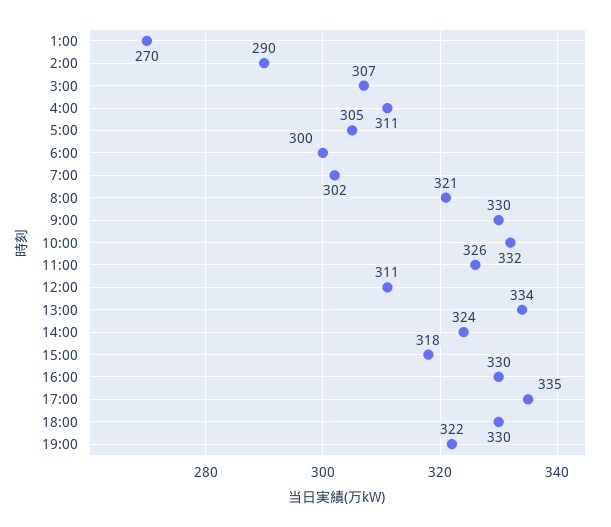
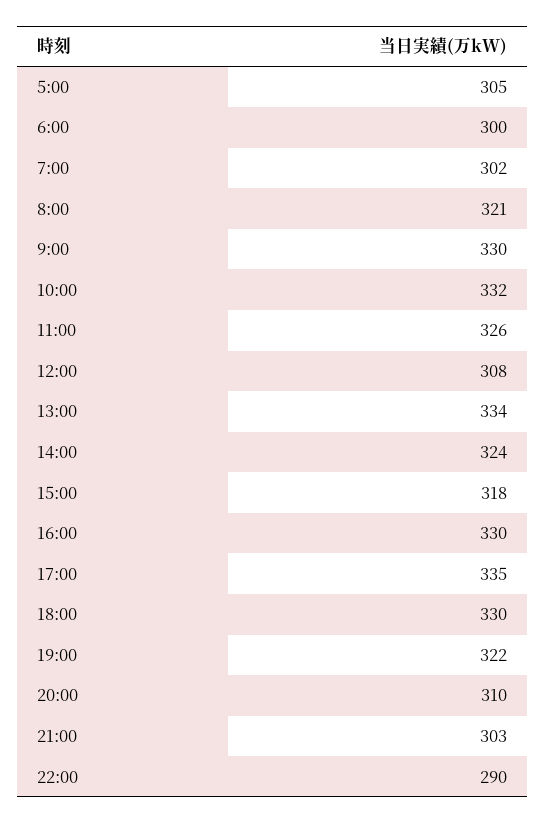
1:00: 270 -> none
2:00: 290 -> none
3:00: 307 -> none
4:00: 311 -> none
12:00: 311 -> 308
20:00: none -> 310
21:00: none -> 303
22:00: none -> 290

